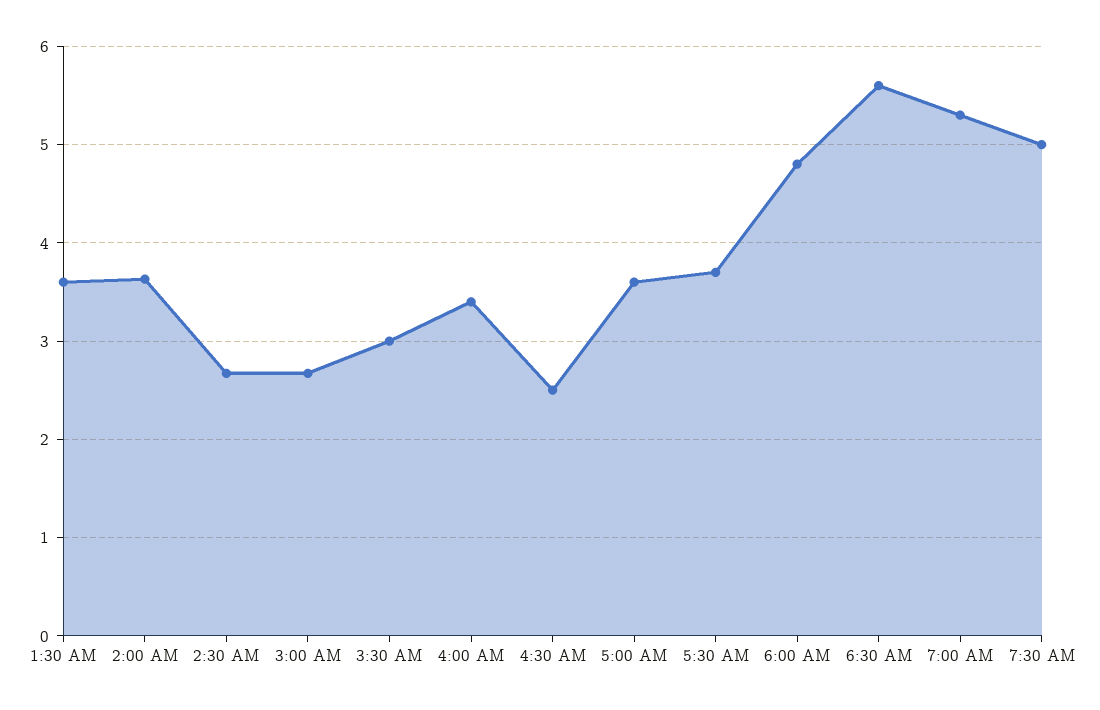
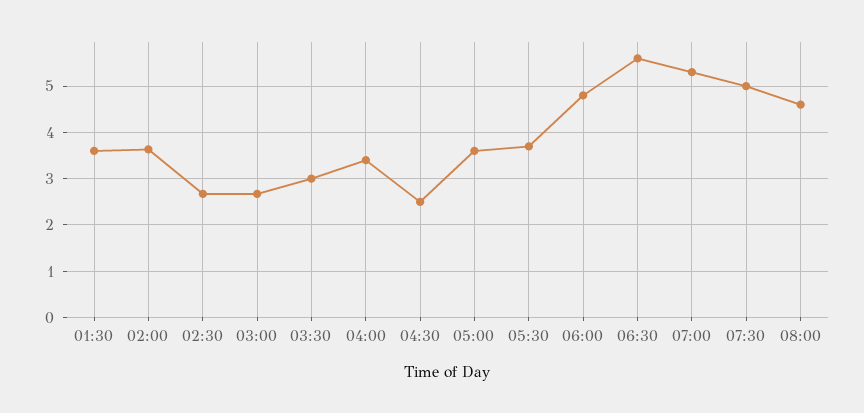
08:00: none -> 4.6

